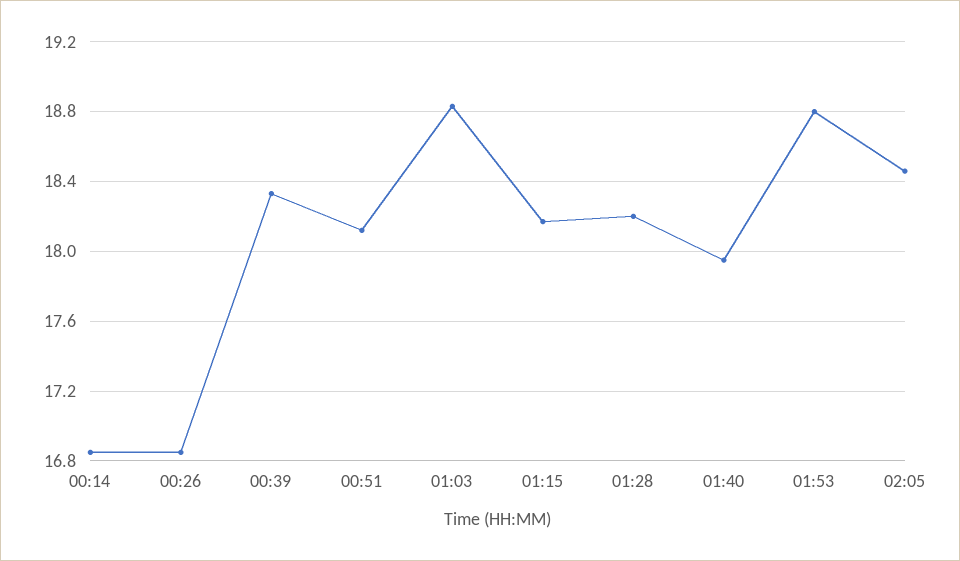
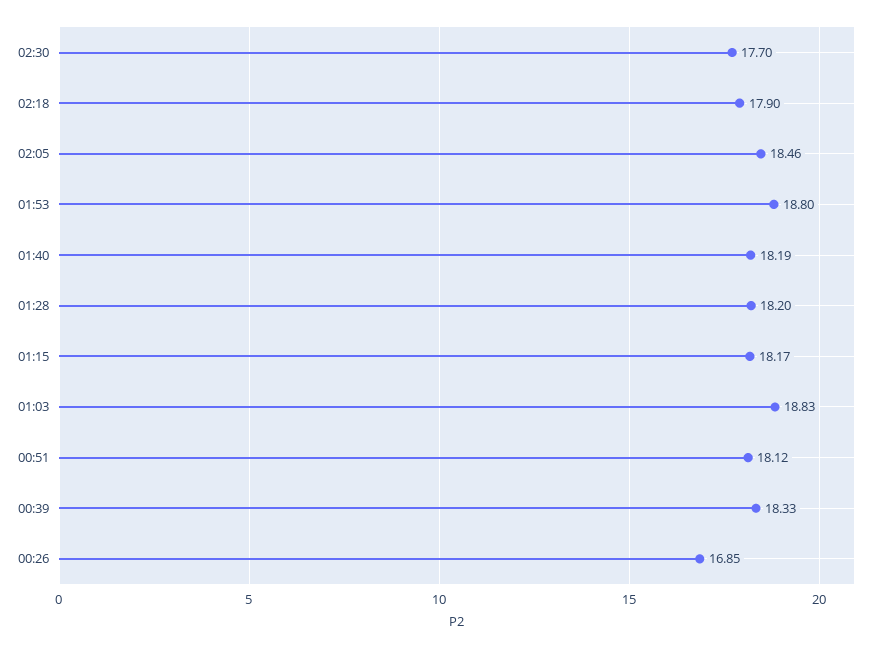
00:14: 16.85 -> none
01:40: 17.95 -> 18.19
02:30: none -> 17.7
02:18: none -> 17.9

